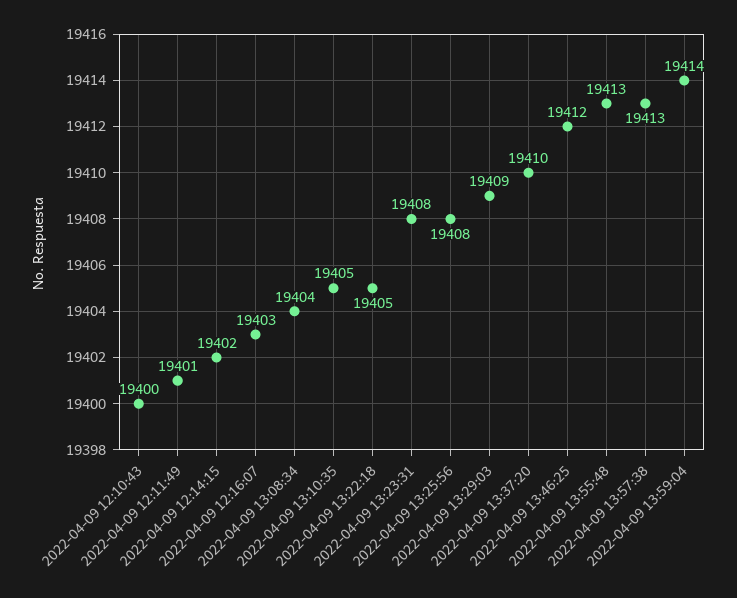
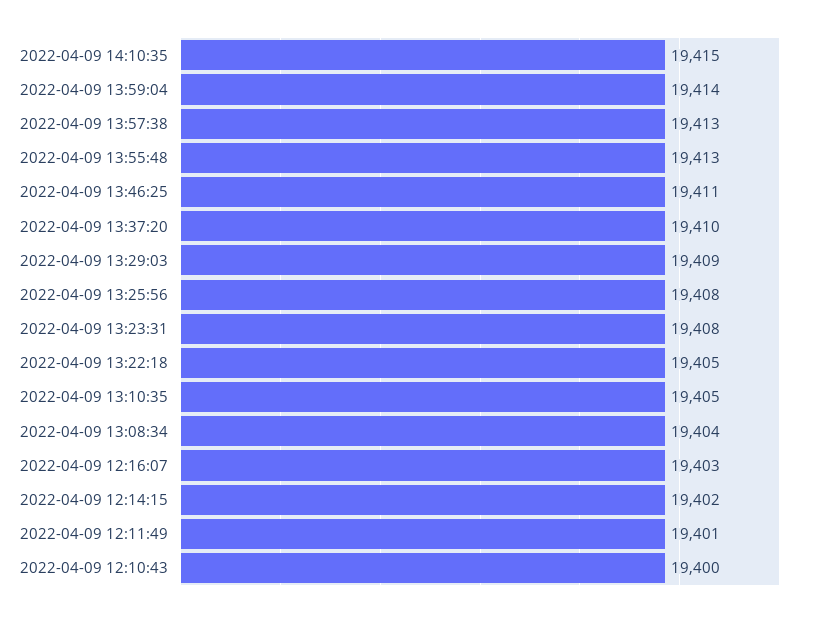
2022-04-09 13:46:25: 19412 -> 19411
2022-04-09 14:10:35: none -> 19415

